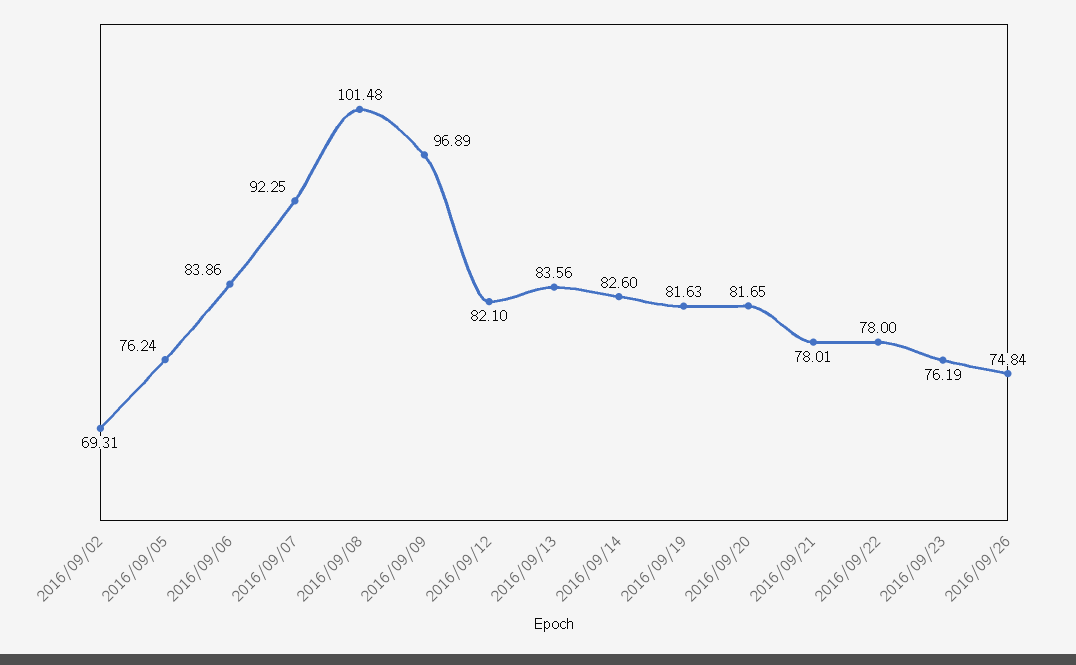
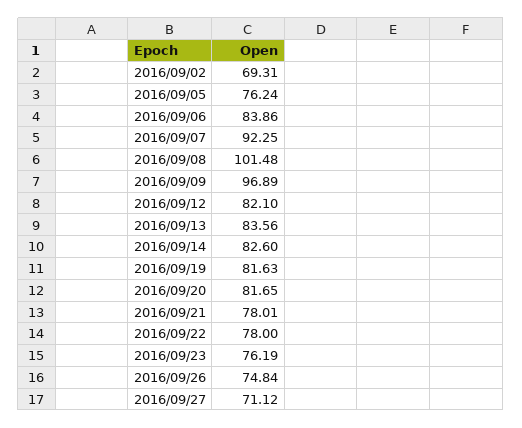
2016/09/27: none -> 71.12

